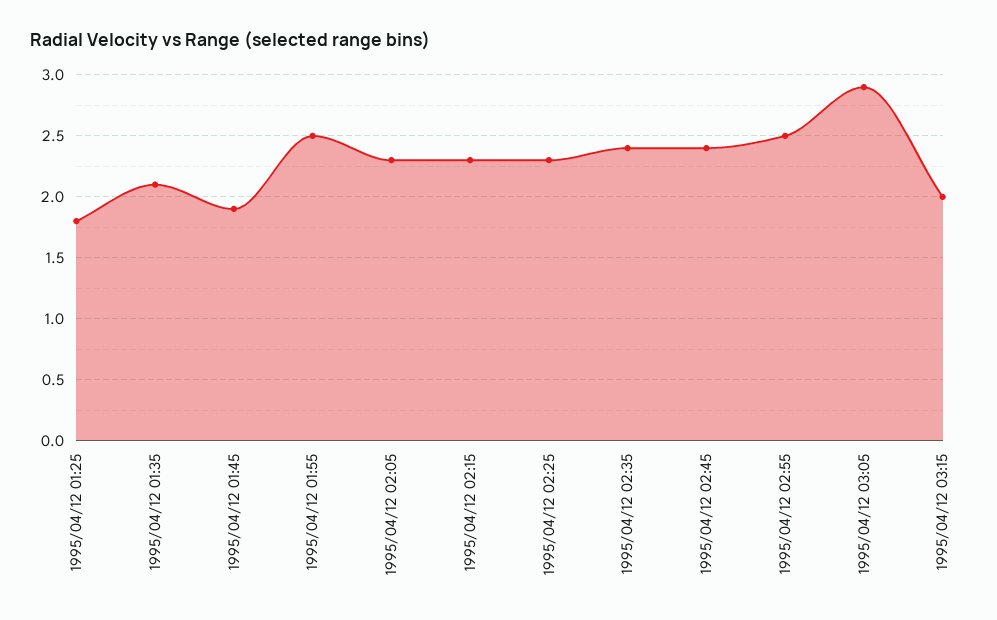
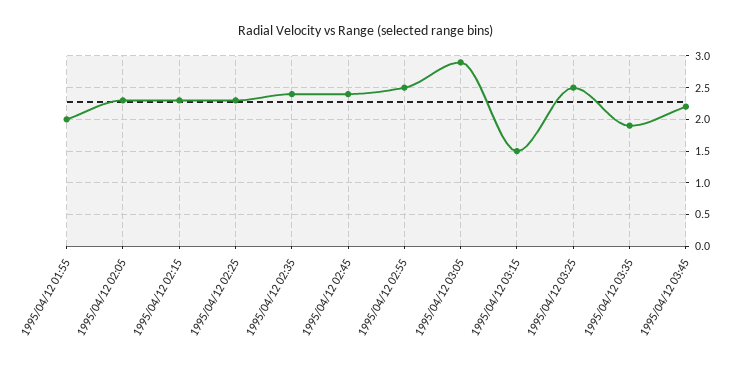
1995/04/12 01:25: 1.8 -> none
1995/04/12 01:35: 2.1 -> none
1995/04/12 01:45: 1.9 -> none
1995/04/12 01:55: 2.5 -> 2
1995/04/12 03:15: 2 -> 1.5
1995/04/12 03:25: none -> 2.5
1995/04/12 03:35: none -> 1.9
1995/04/12 03:45: none -> 2.2

